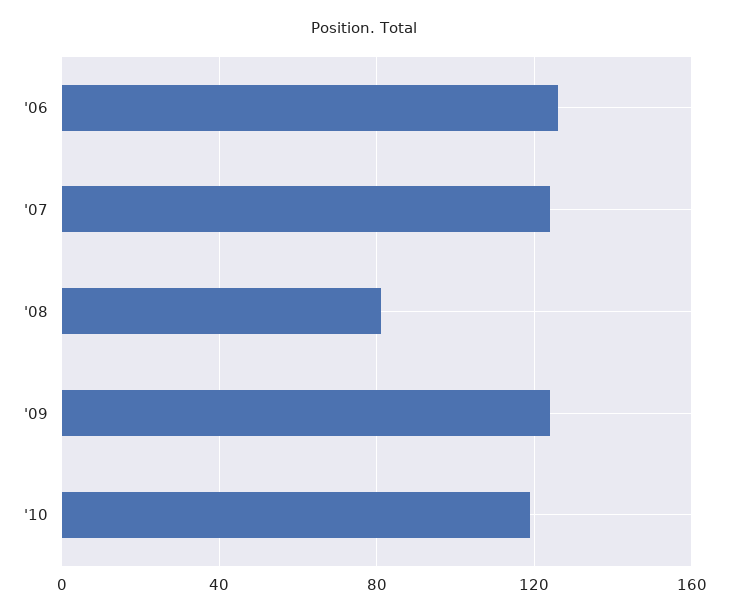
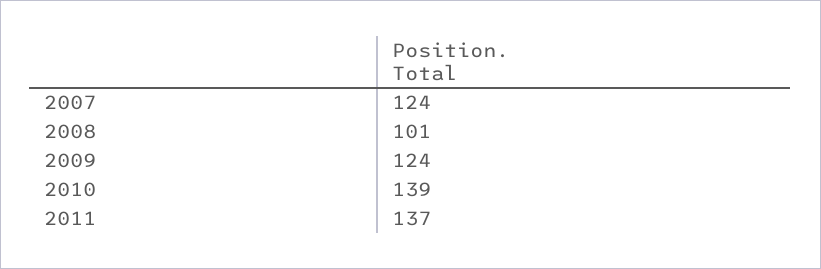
'06: 125 -> none
'08: 80 -> 101
'10: 120 -> 139
2011: none -> 137

